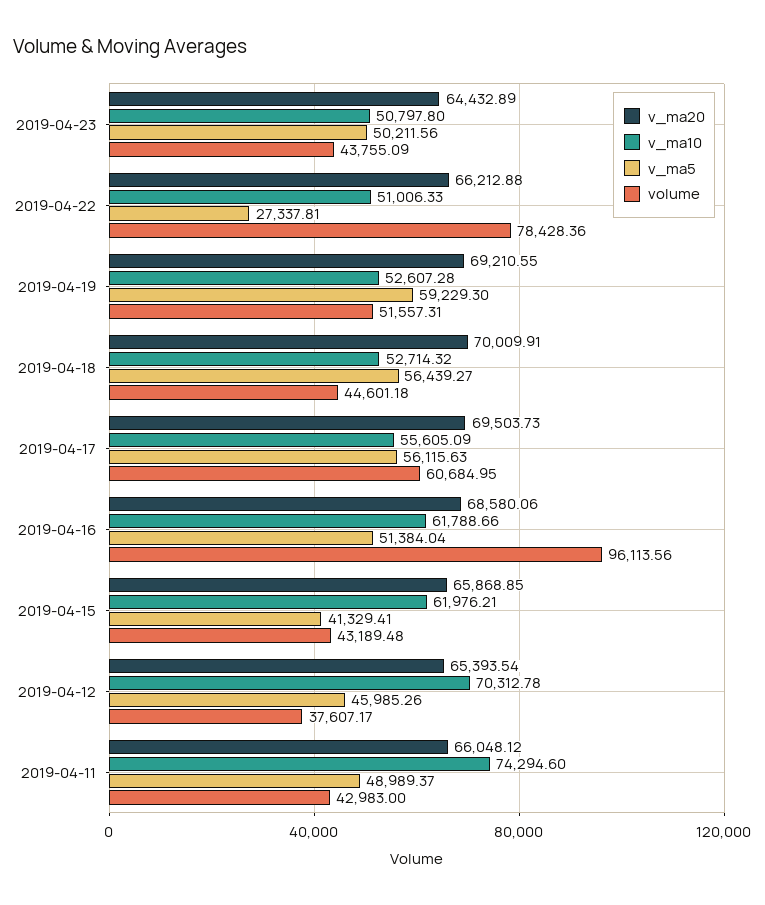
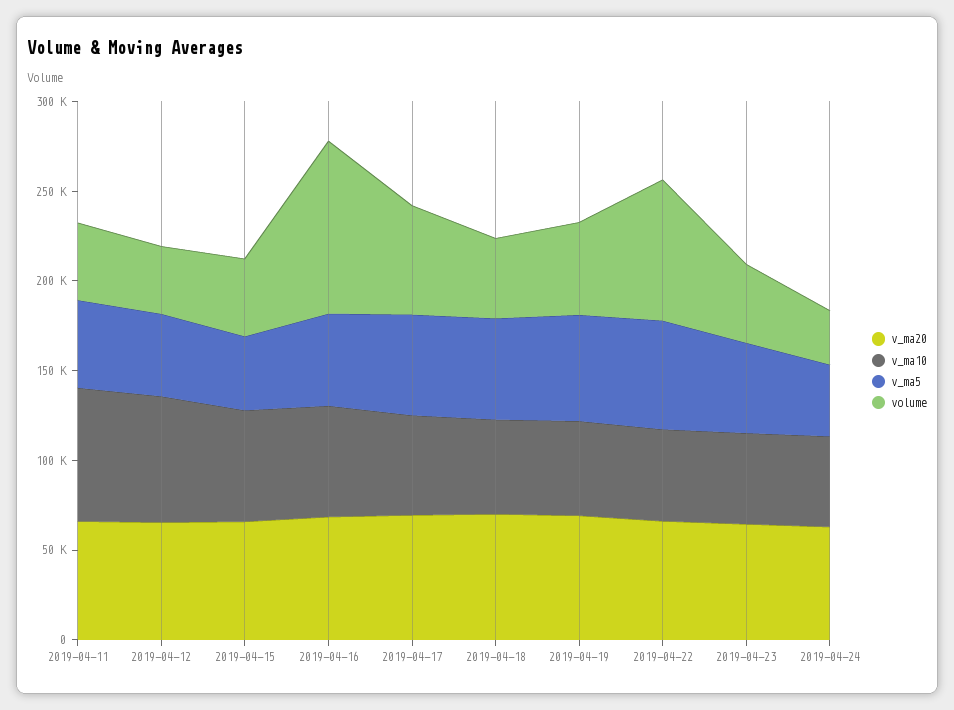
v_ma5, 2019-04-22: 27337.81 -> 60000
v_ma20, 2019-04-24: none -> 60000
v_ma10, 2019-04-24: none -> 50000
v_ma5, 2019-04-24: none -> 40000
volume, 2019-04-24: none -> 30000

